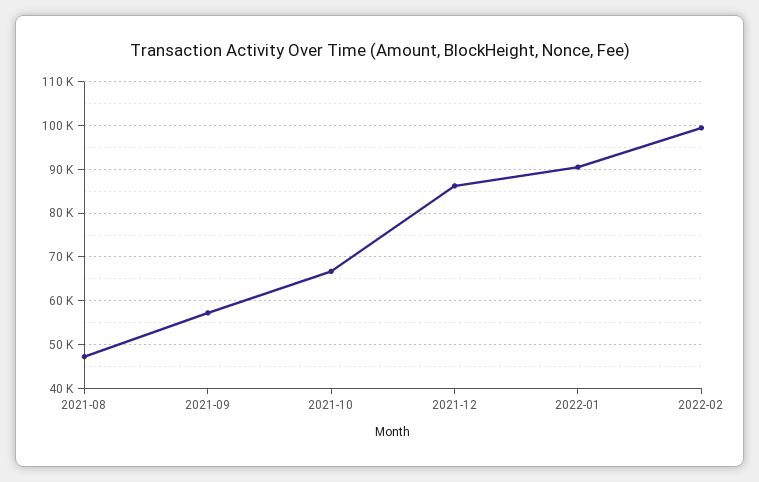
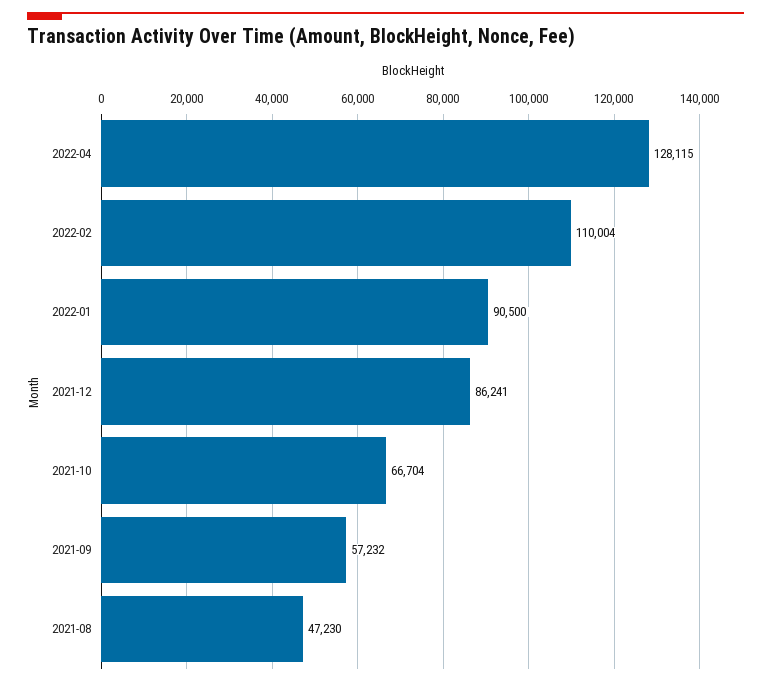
2022-02: 100000 -> 110004
2022-04: none -> 128115

